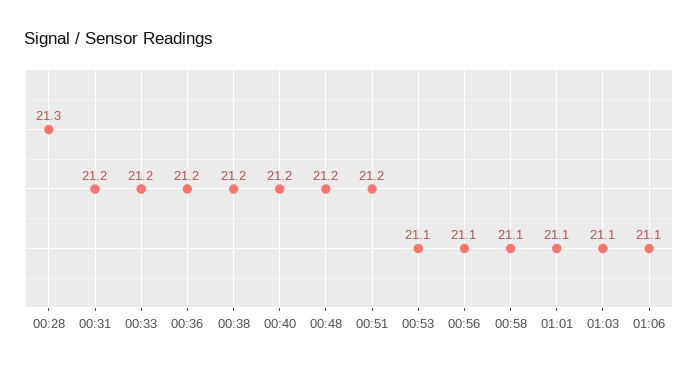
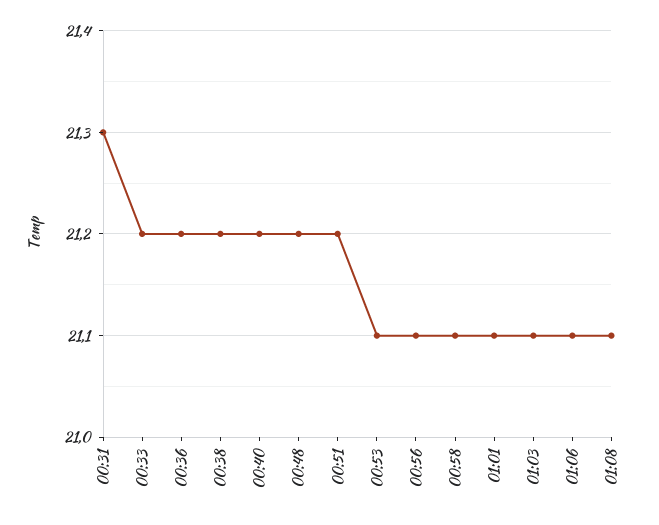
00:28: 21.3 -> none
00:31: 21.2 -> 21.3
01:08: none -> 21.1

